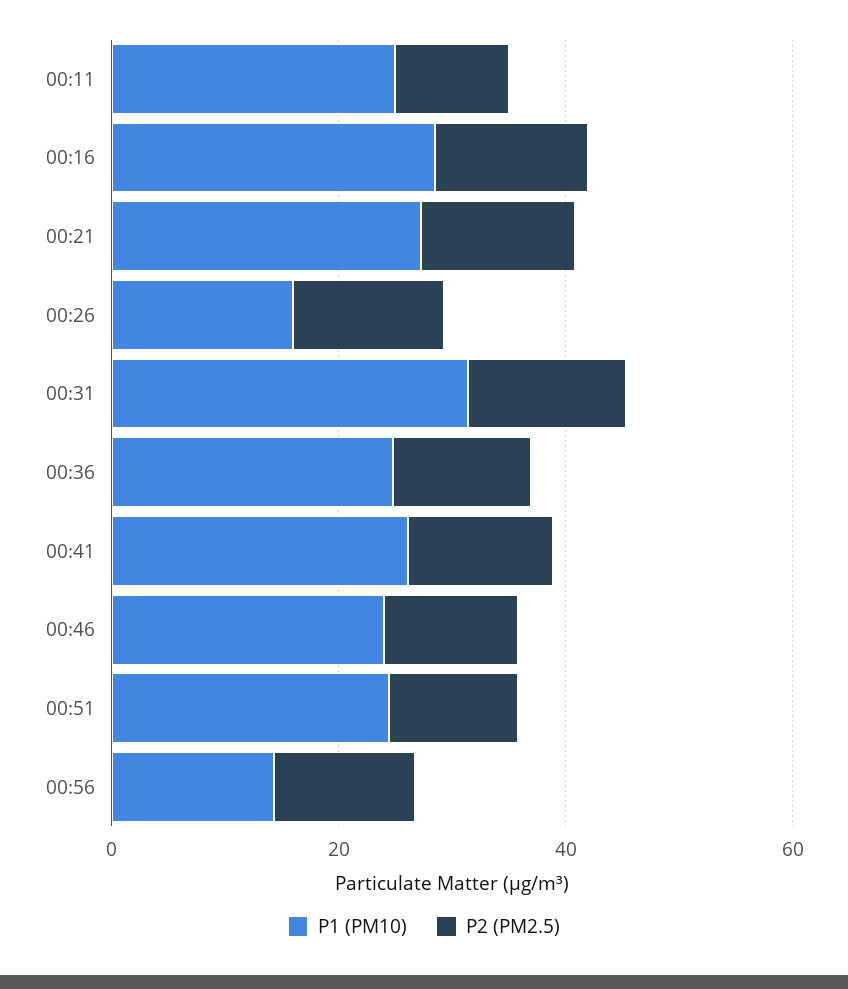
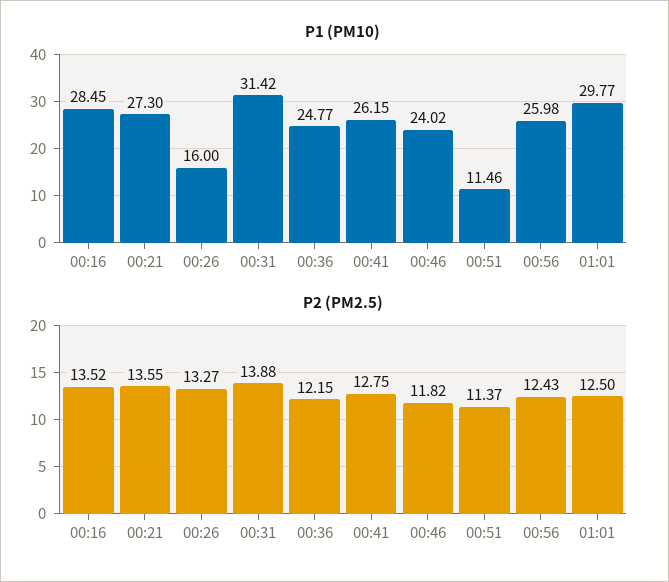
P1 (PM10), 00:11: 25 -> none
P2 (PM2.5), 00:11: 10 -> none
P1 (PM10), 00:51: 25 -> 11.46
P1 (PM10), 00:56: 15 -> 25.98
P1 (PM10), 01:01: none -> 29.77
P2 (PM2.5), 01:01: none -> 12.5

